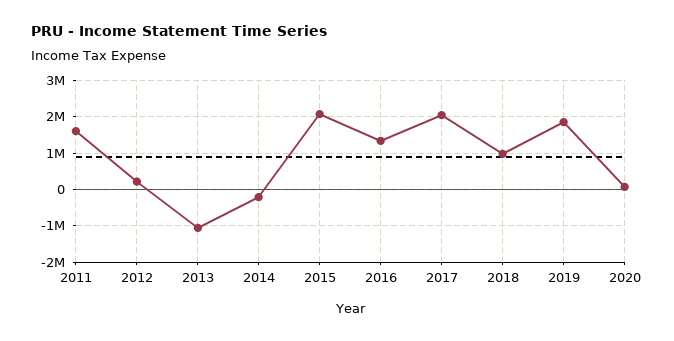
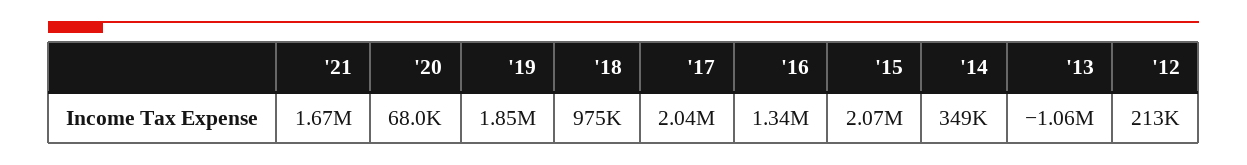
2011: 1600000 -> none
2014: -200000 -> 349000
'21: none -> 1670000

